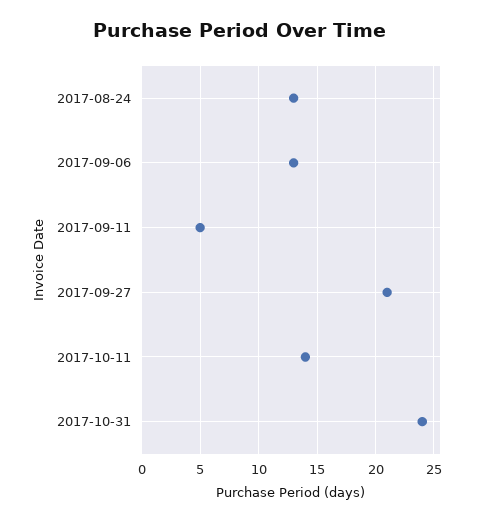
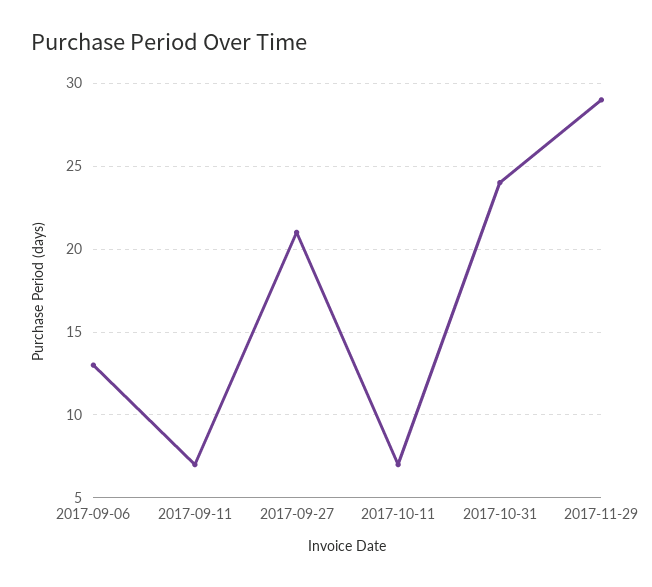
2017-08-24: 13 -> none
2017-09-11: 5 -> 7
2017-10-11: 14 -> 7
2017-11-29: none -> 29

